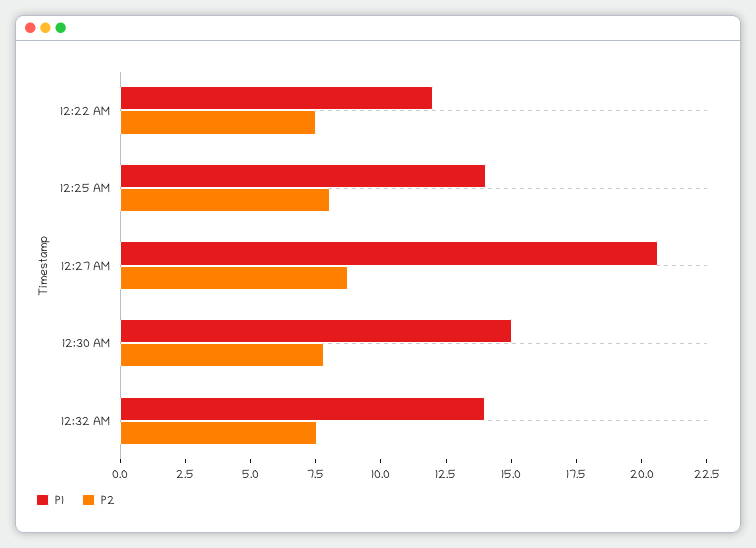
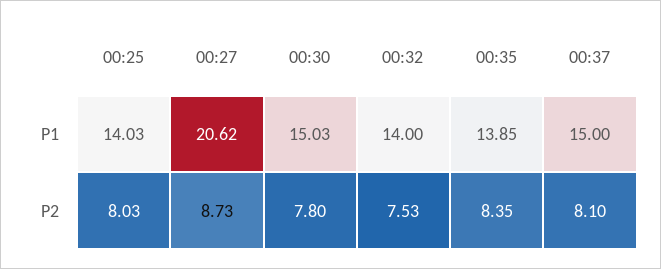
P1, 12:22 AM: 12 -> none
P2, 12:22 AM: 7.5 -> none
P1, 00:35: none -> 13.85
P1, 00:37: none -> 15
P2, 00:35: none -> 8.35
P2, 00:37: none -> 8.1

